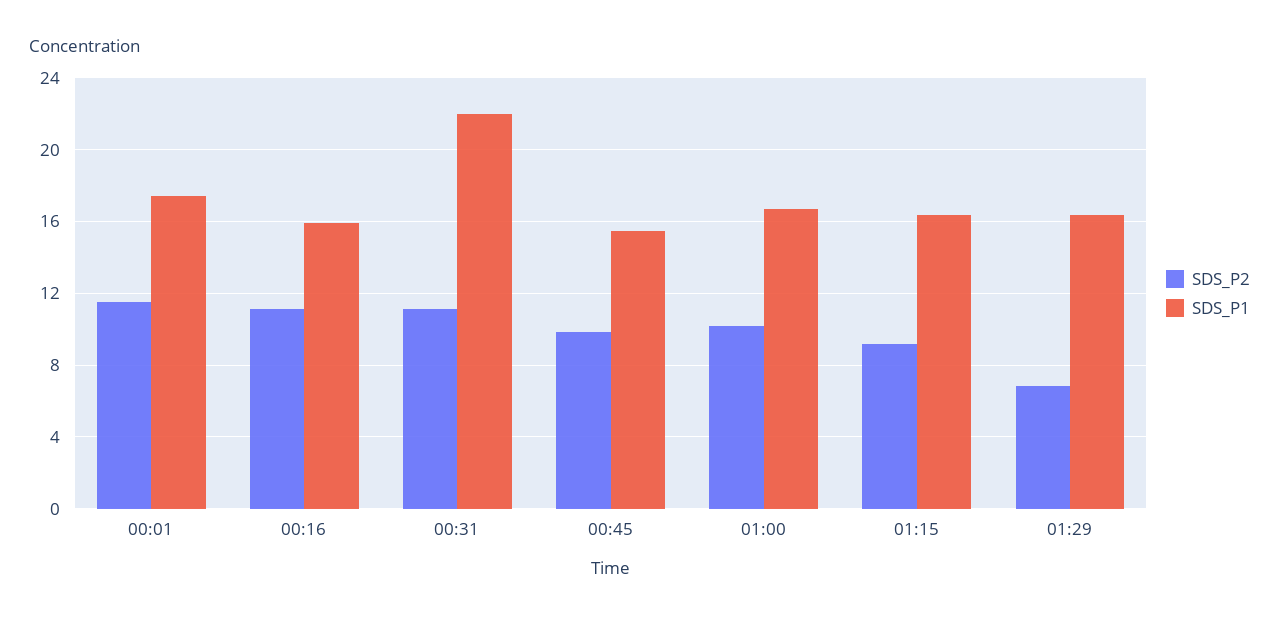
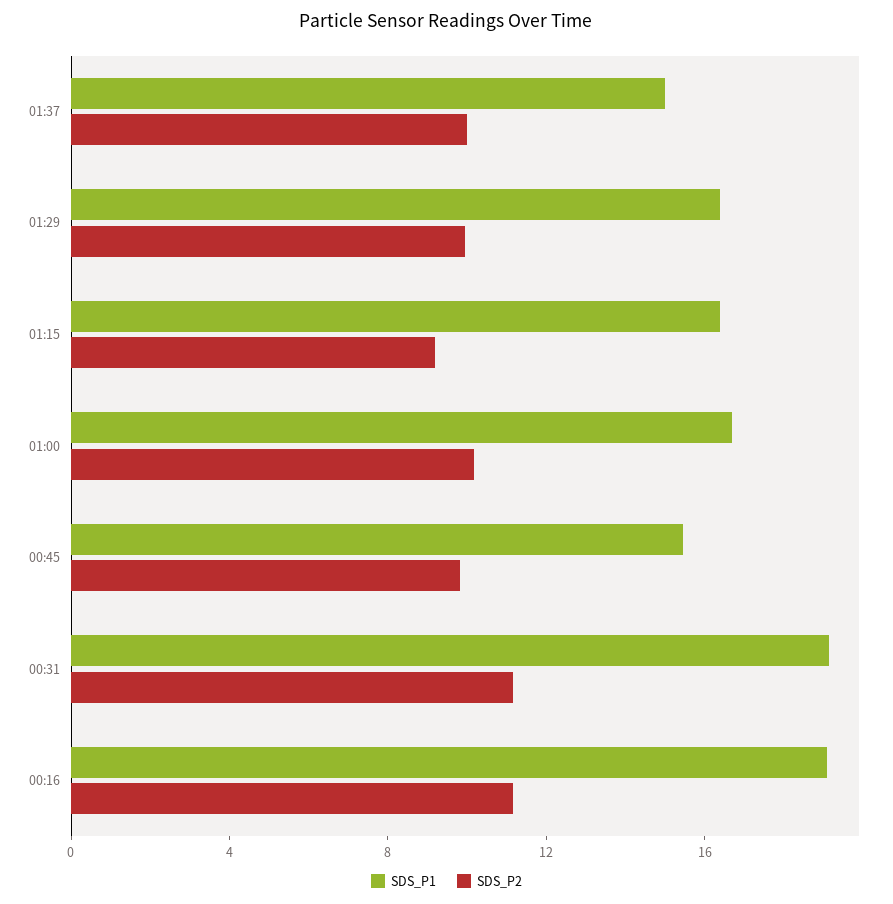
SDS_P2, 00:01: 11.5 -> none
SDS_P1, 00:01: 17.5 -> none
SDS_P1, 00:16: 16 -> 19
SDS_P1, 00:31: 22 -> 19
SDS_P2, 01:29: 7 -> 10
SDS_P1, 01:37: none -> 15
SDS_P2, 01:37: none -> 10

